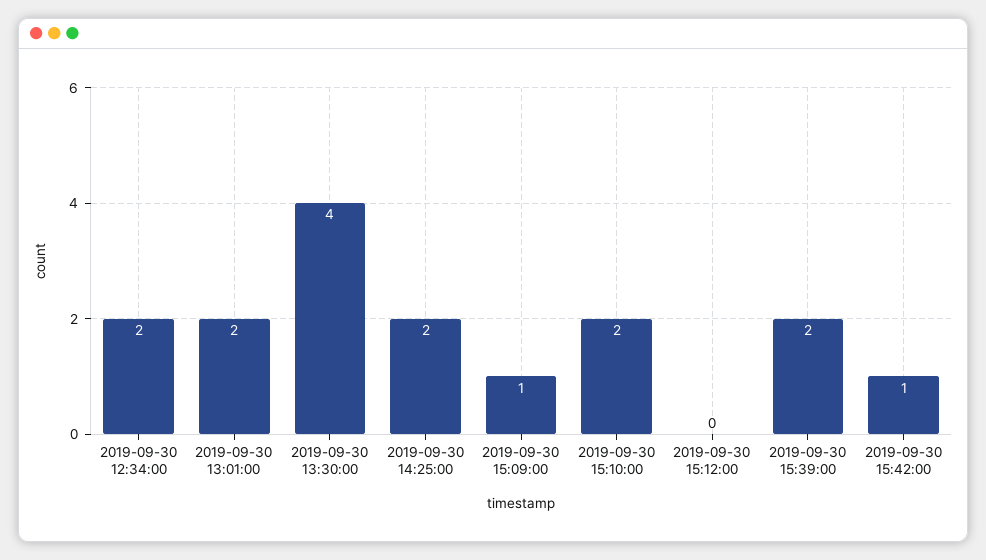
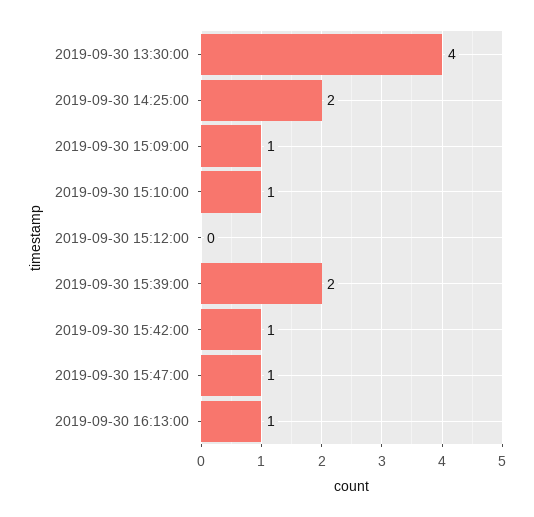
2019-09-30 12:34:00: 2 -> none
2019-09-30 13:01:00: 2 -> none
2019-09-30 15:10:00: 2 -> 1
2019-09-30 15:47:00: none -> 1
2019-09-30 16:13:00: none -> 1

